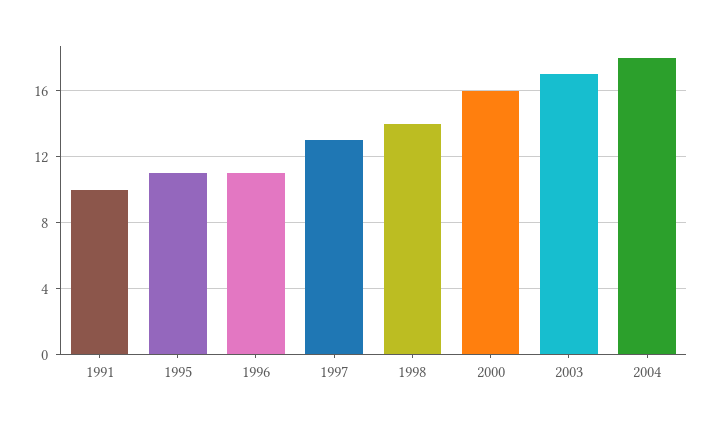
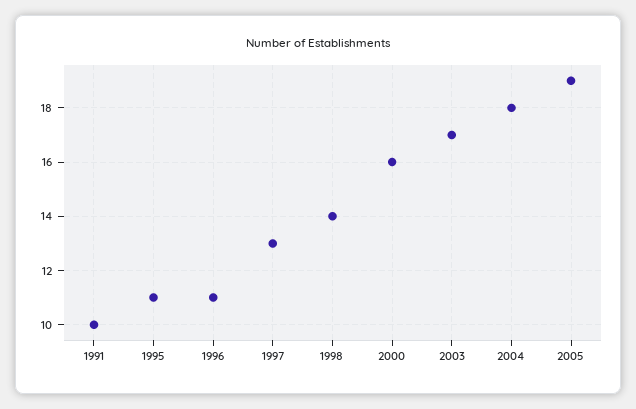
2005: none -> 19

